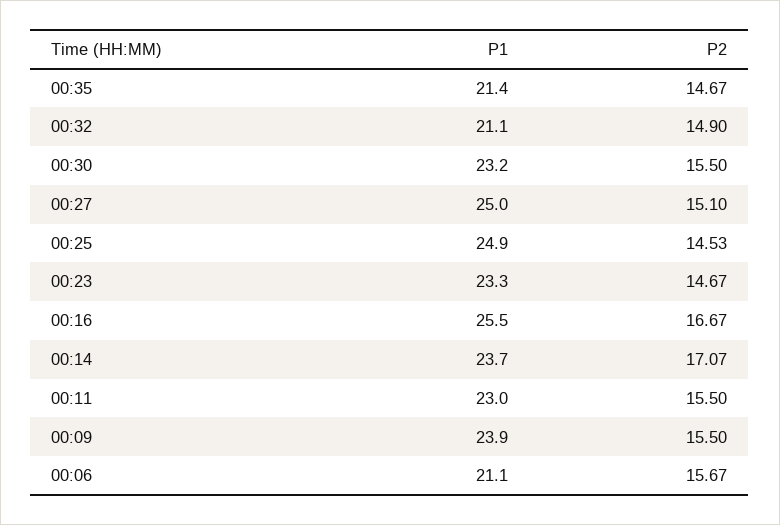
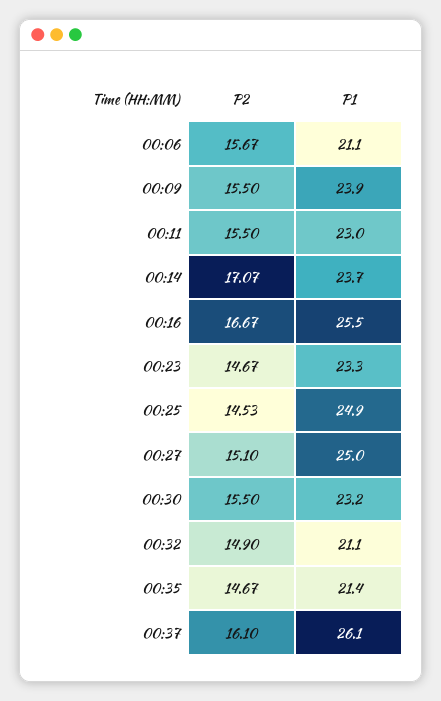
P2, 00:37: none -> 16.1
P1, 00:37: none -> 26.1

